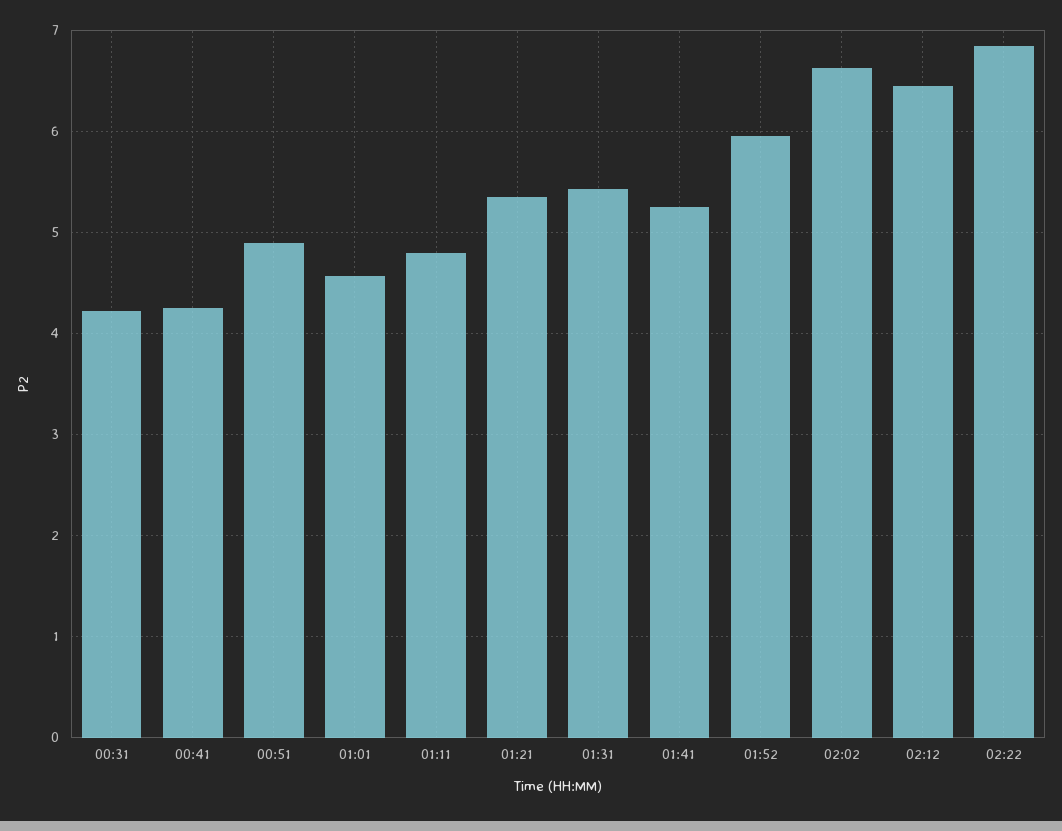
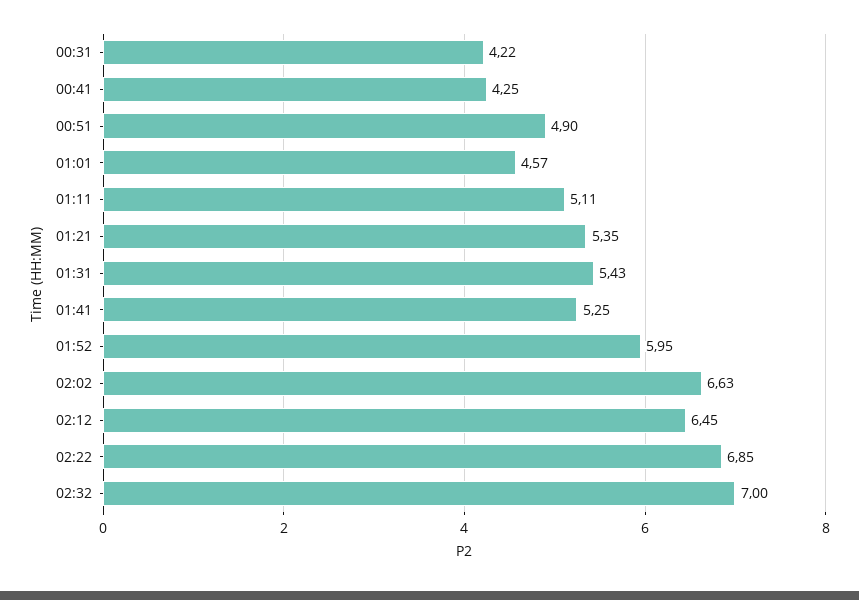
01:11: 4.8 -> 5.11
02:32: none -> 7

